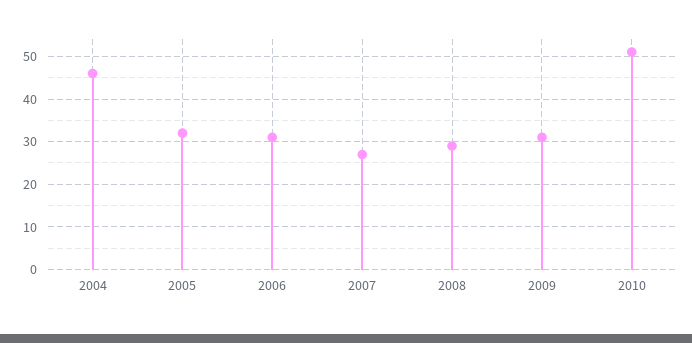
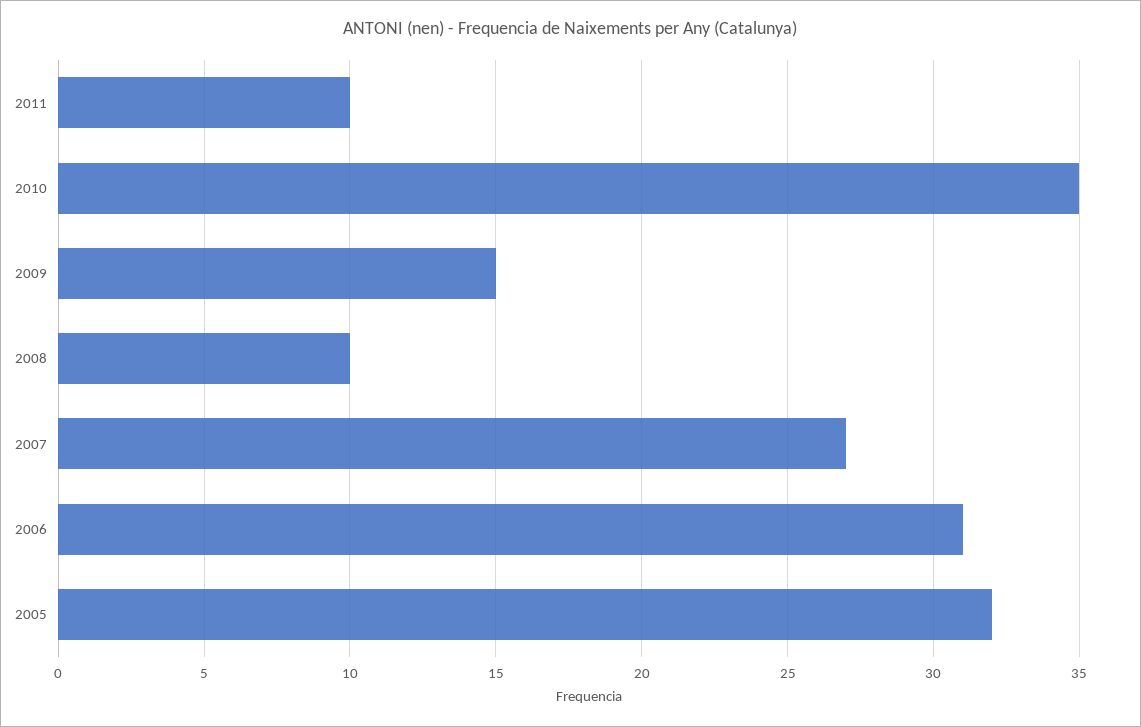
2004: 45 -> none
2008: 30 -> 10
2009: 30 -> 15
2010: 50 -> 35
2011: none -> 10

